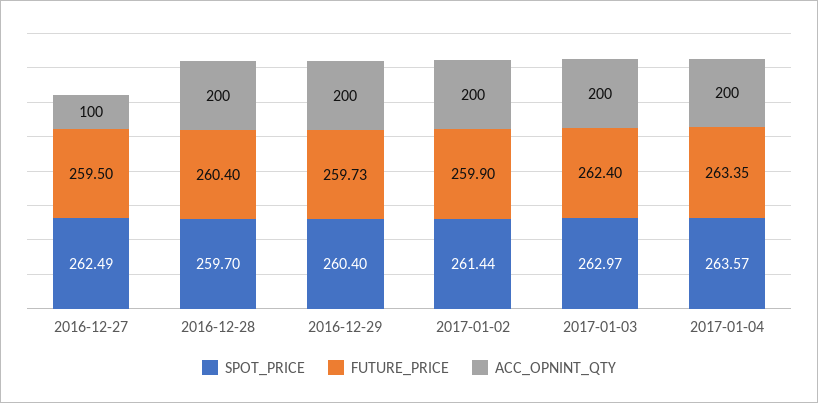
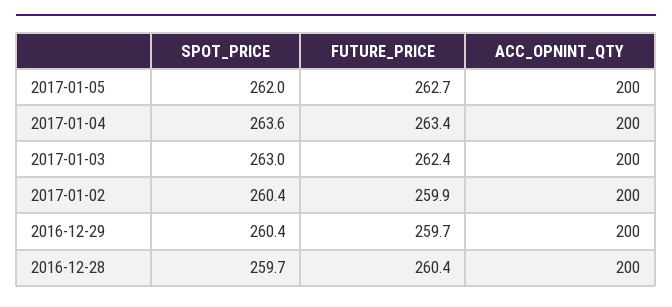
SPOT_PRICE, 2016-12-27: 262.49 -> none
FUTURE_PRICE, 2016-12-27: 259.5 -> none
ACC_OPNINT_QTY, 2016-12-27: 100 -> none
SPOT_PRICE, 2017-01-02: 261.44 -> 260.4
SPOT_PRICE, 2017-01-05: none -> 262
FUTURE_PRICE, 2017-01-05: none -> 262.7
ACC_OPNINT_QTY, 2017-01-05: none -> 200

